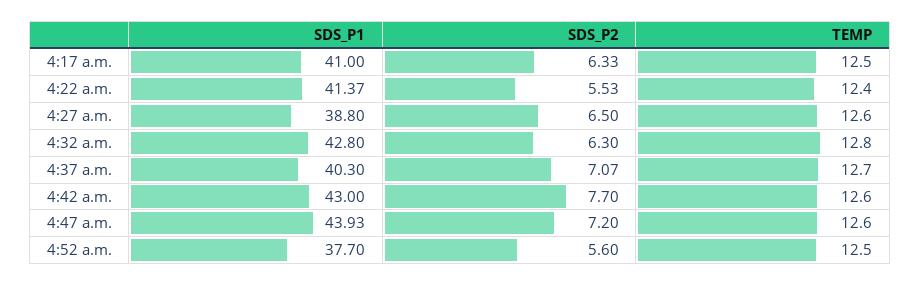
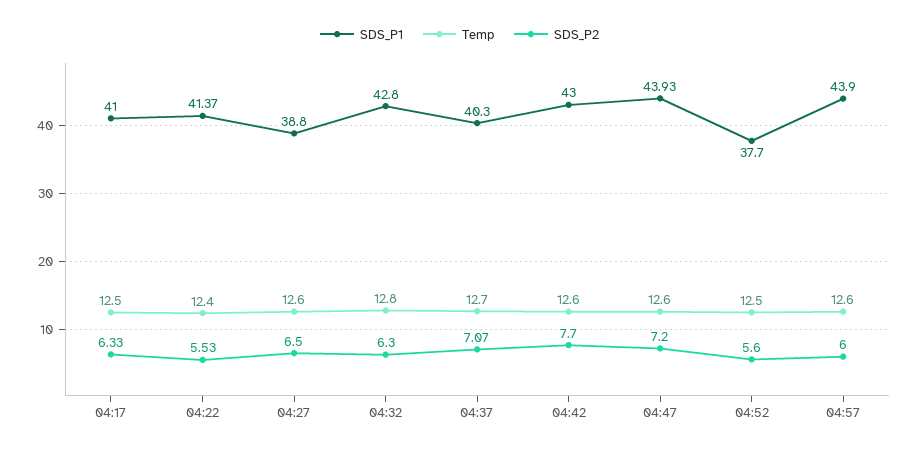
SDS_P1, 04:57: none -> 43.9
TEMP, 04:57: none -> 12.6
SDS_P2, 04:57: none -> 6

